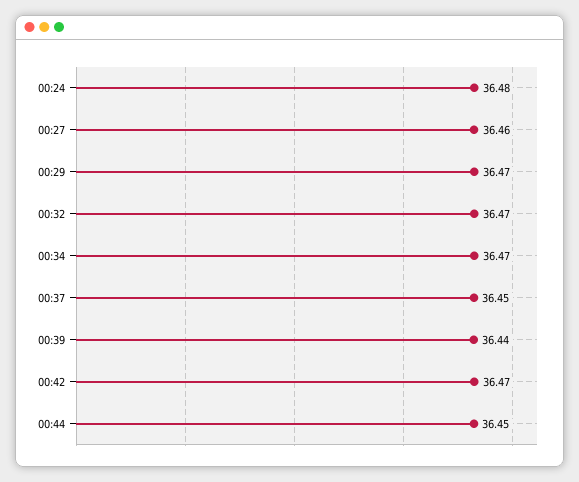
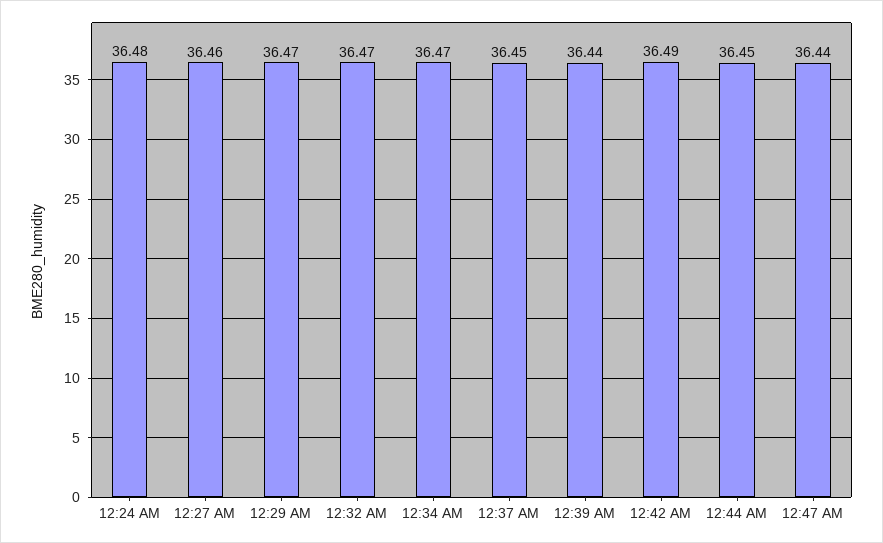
00:42: 36.47 -> 36.49
12:47 AM: none -> 36.44

